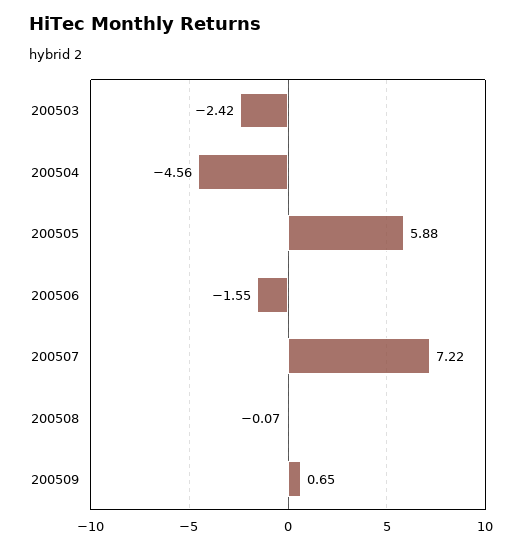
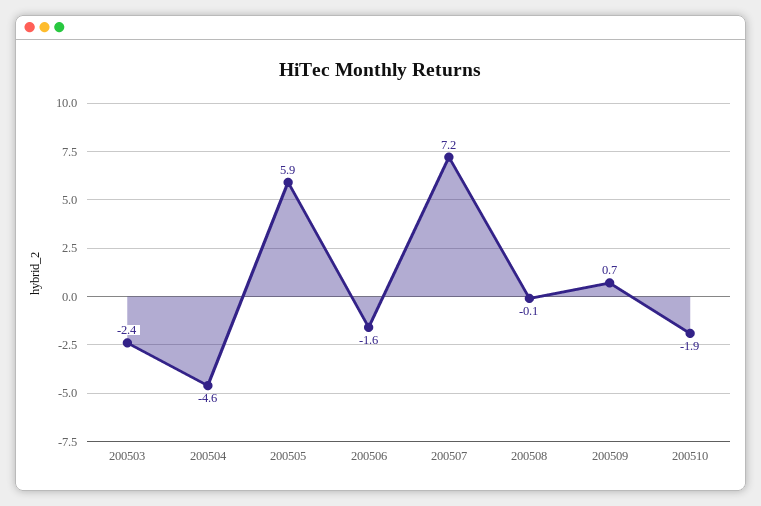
200510: none -> -1.9

